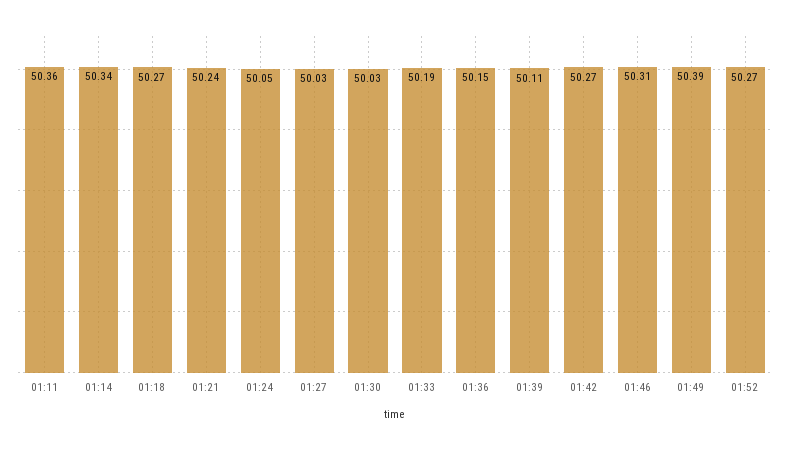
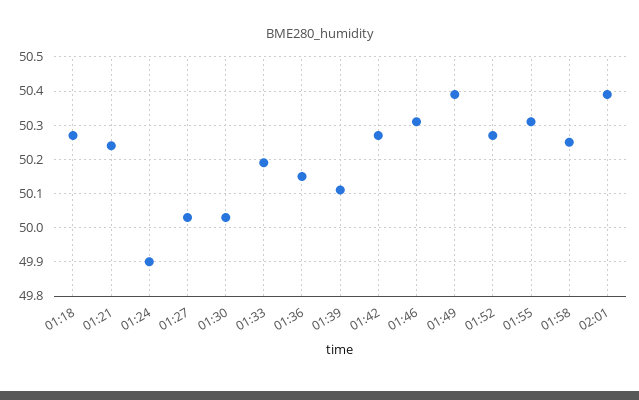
01:11: 50.36 -> none
01:14: 50.34 -> none
01:24: 50.05 -> 49.9
01:55: none -> 50.3
01:58: none -> 50.25
02:01: none -> 50.4

